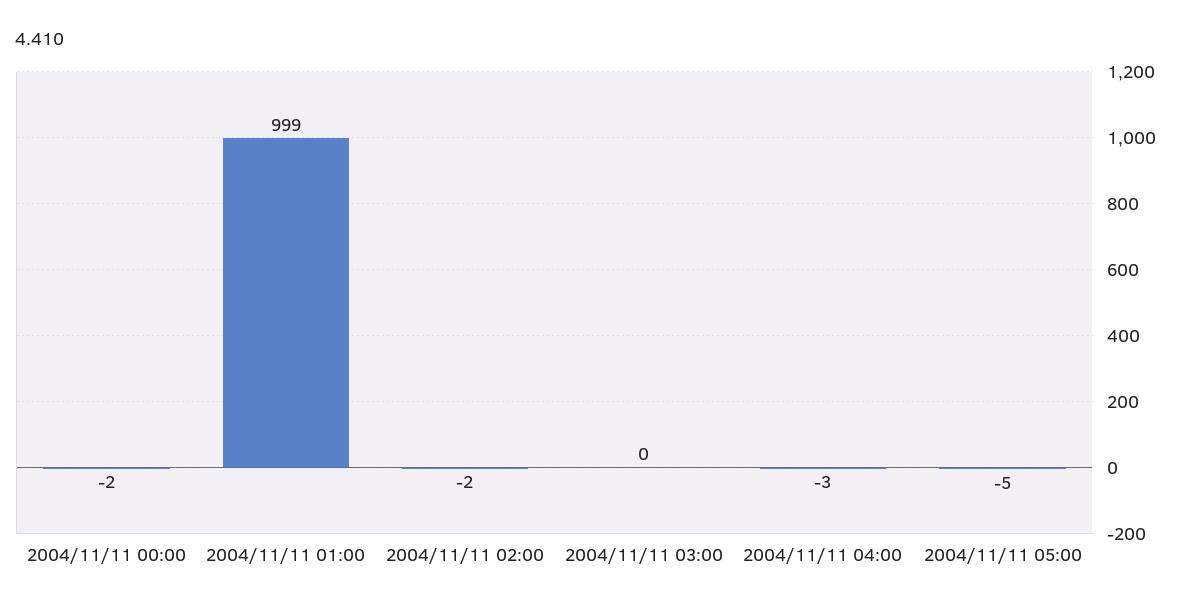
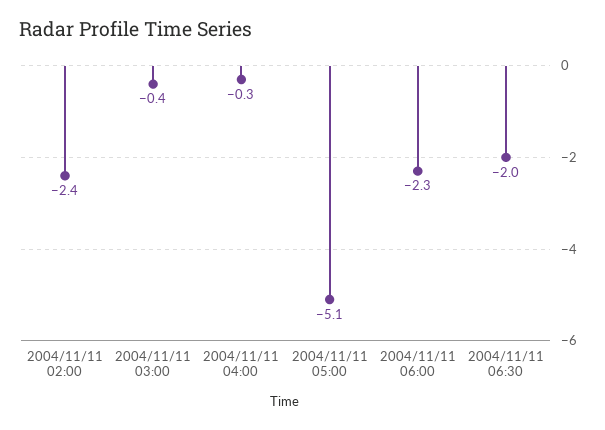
2004/11/11 00:00: -2 -> none
2004/11/11 01:00: 999 -> none
2004/11/11 04:00: -3 -> -0.3
2004/11/11 06:00: none -> -2.3
2004/11/11 06:30: none -> -2

